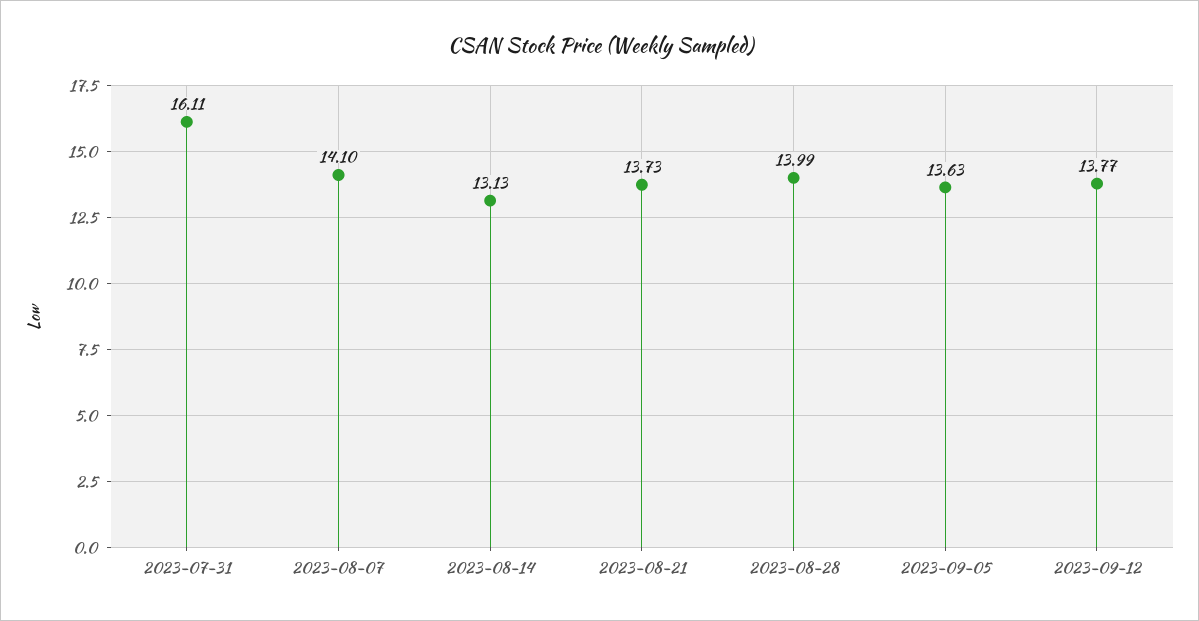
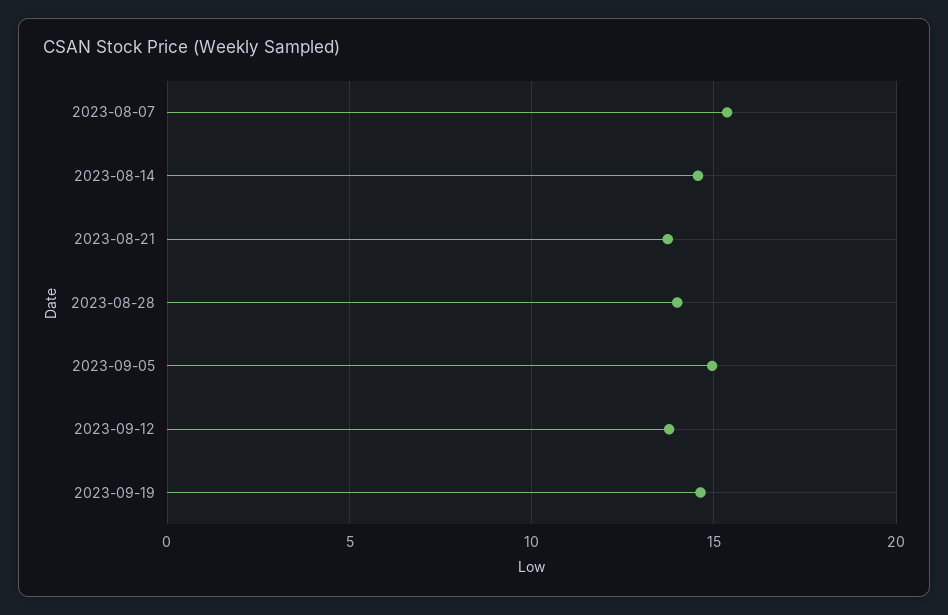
2023-07-31: 16.11 -> none
2023-08-07: 14.1 -> 15.5
2023-08-14: 13.13 -> 14.5
2023-09-05: 13.63 -> 15
2023-09-19: none -> 14.5

